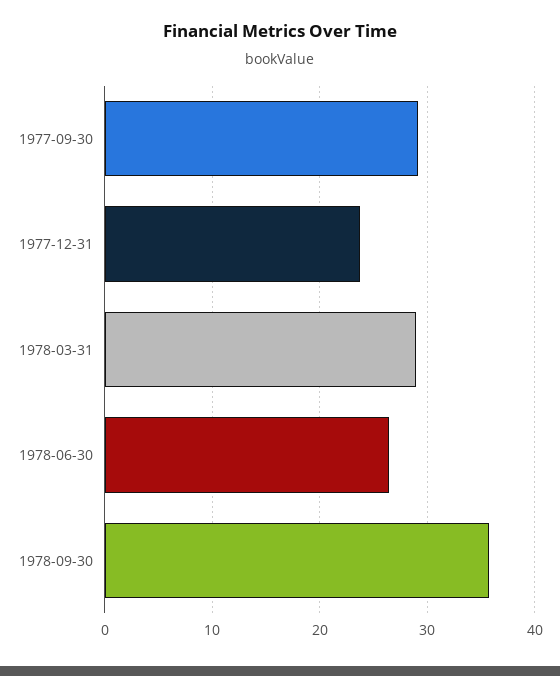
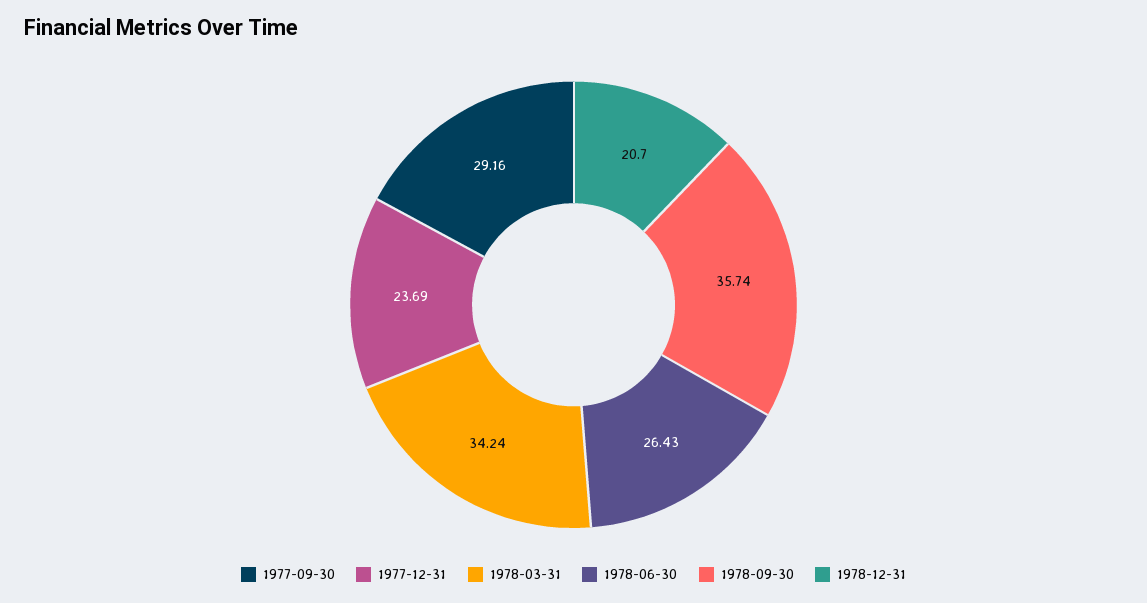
1978-03-31: 29 -> 34.24
1978-12-31: none -> 20.7

